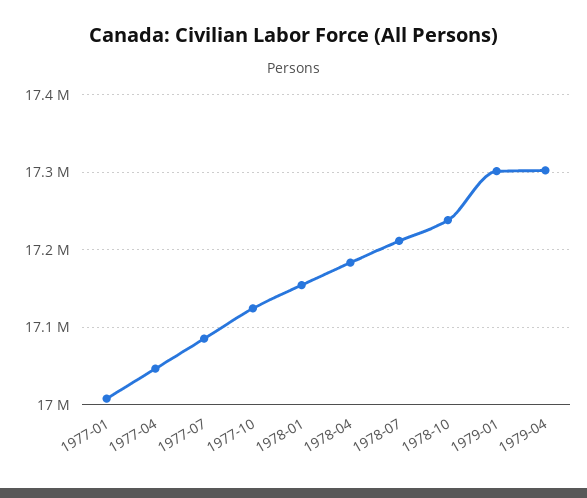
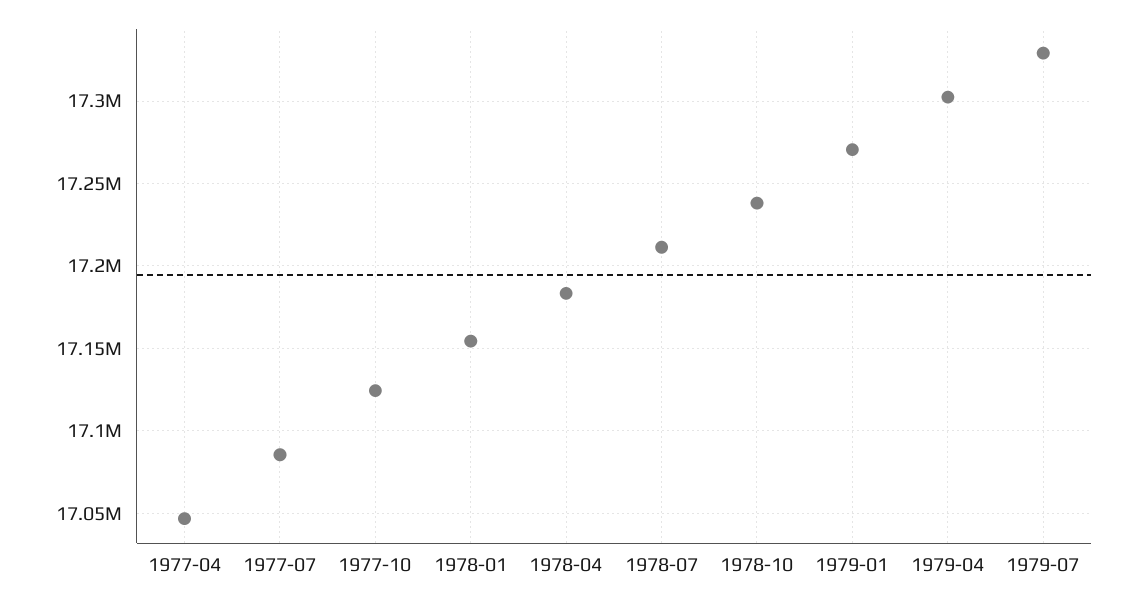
1977-01: 17010000 -> none
1979-01: 17300000 -> 17270000
1979-07: none -> 17330000

